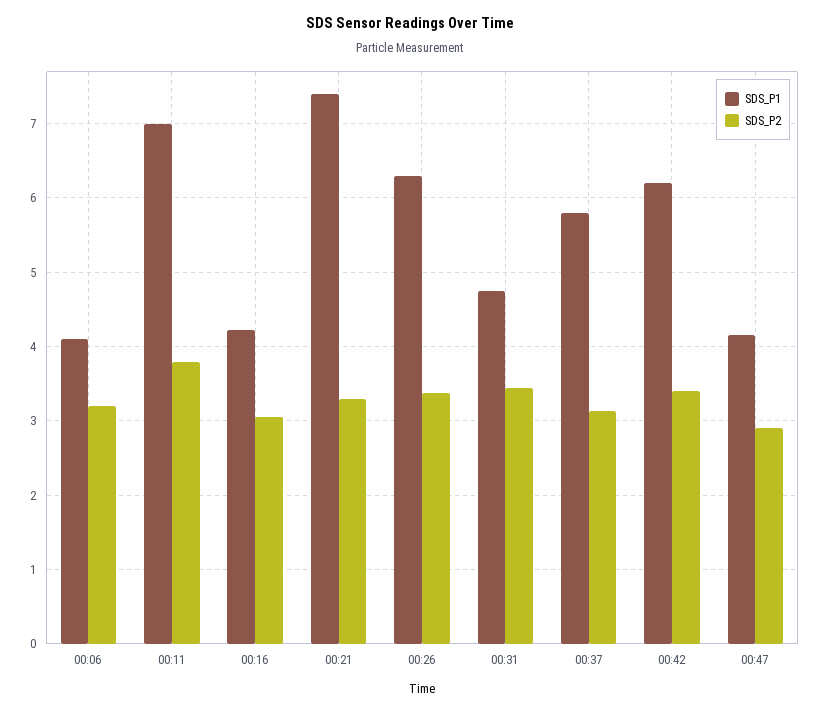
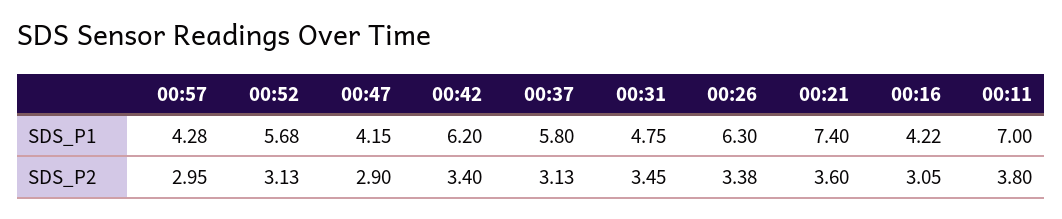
SDS_P1, 00:06: 4.1 -> none
SDS_P2, 00:06: 3.2 -> none
SDS_P2, 00:21: 3.3 -> 3.6
SDS_P1, 00:57: none -> 4.28
SDS_P1, 00:52: none -> 5.68
SDS_P2, 00:57: none -> 2.95
SDS_P2, 00:52: none -> 3.13

